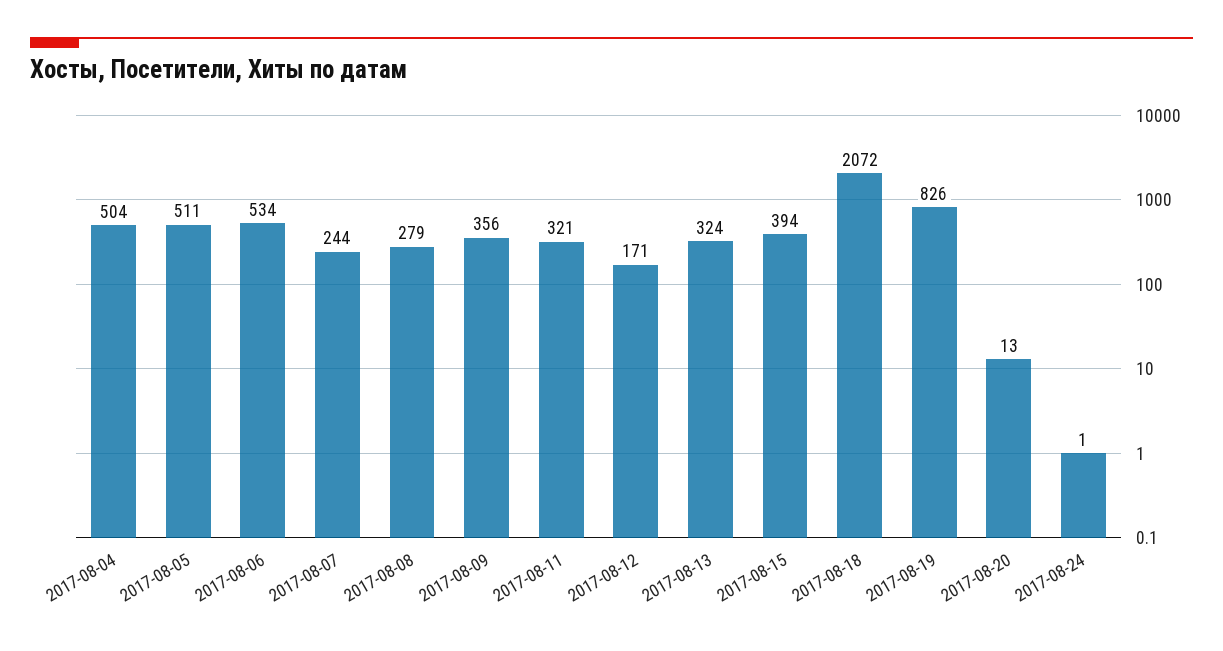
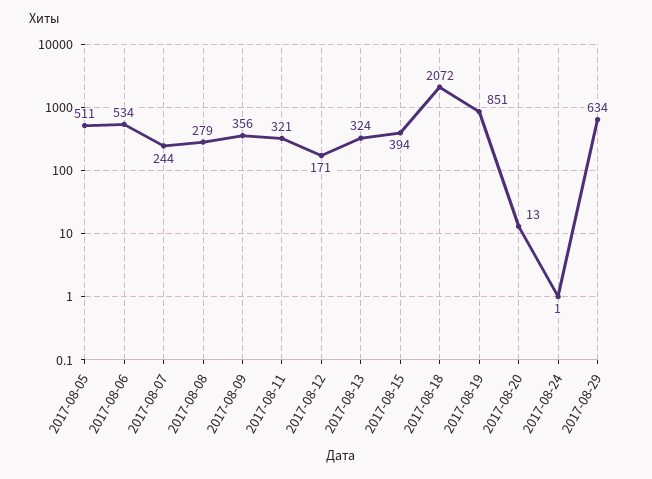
2017-08-04: 504 -> none
2017-08-19: 826 -> 851
2017-08-29: none -> 634

